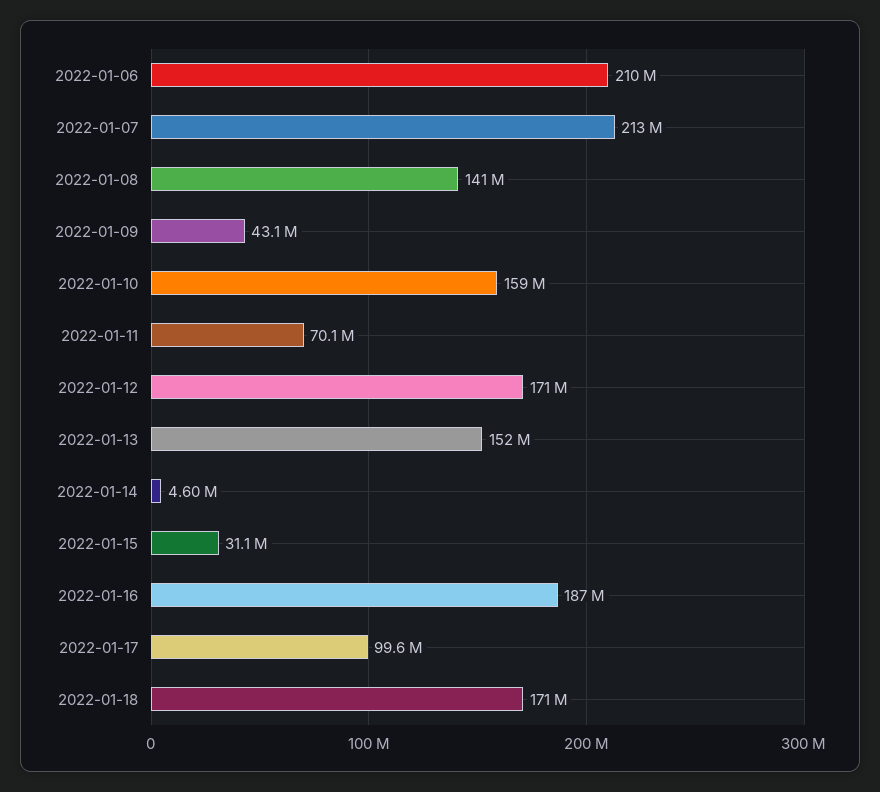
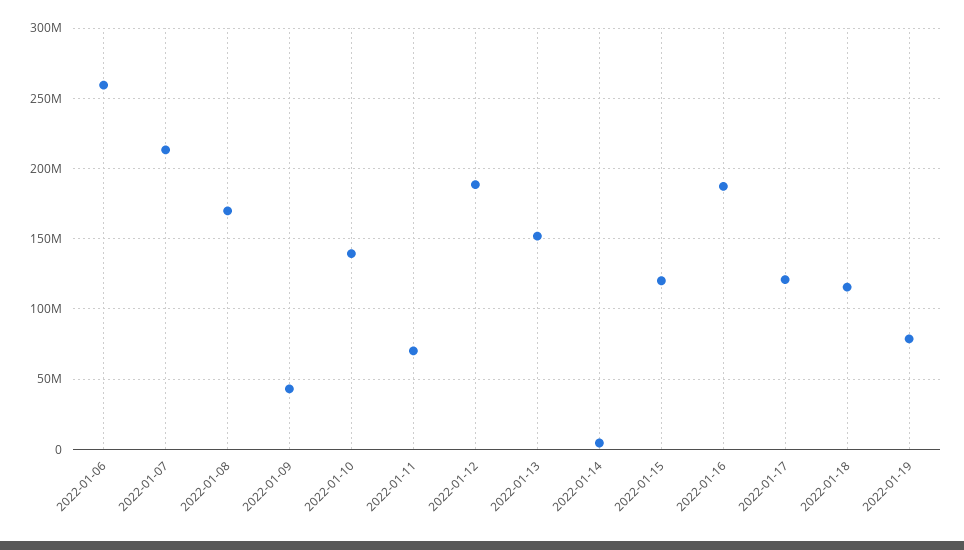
2022-01-06: 210000000 -> 260000000
2022-01-08: 141000000 -> 170000000
2022-01-10: 159000000 -> 140000000
2022-01-12: 171000000 -> 190000000
2022-01-15: 31100000 -> 120000000
2022-01-17: 99600000 -> 120000000
2022-01-18: 171000000 -> 115000000
2022-01-19: none -> 80000000

